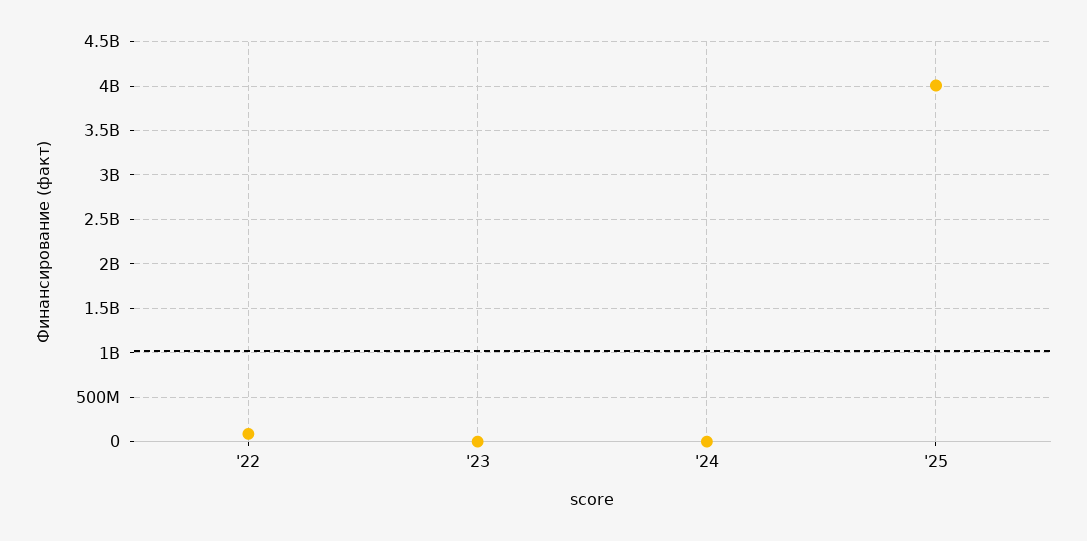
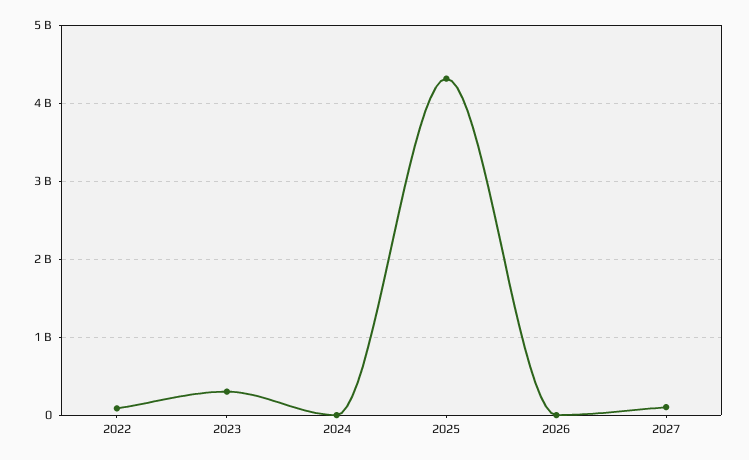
'23: 0 -> 300000000
'25: 4000000000 -> 4300000000
2026: none -> 0
2027: none -> 100000000

